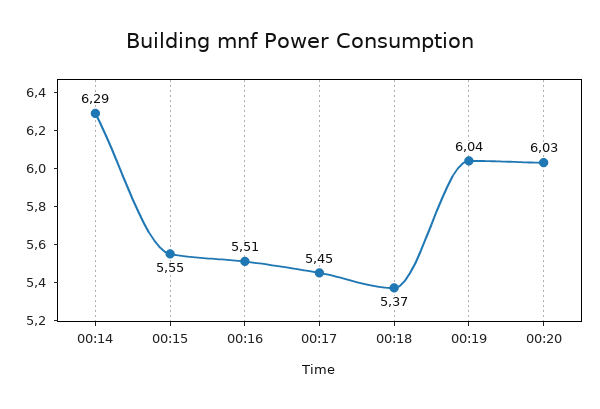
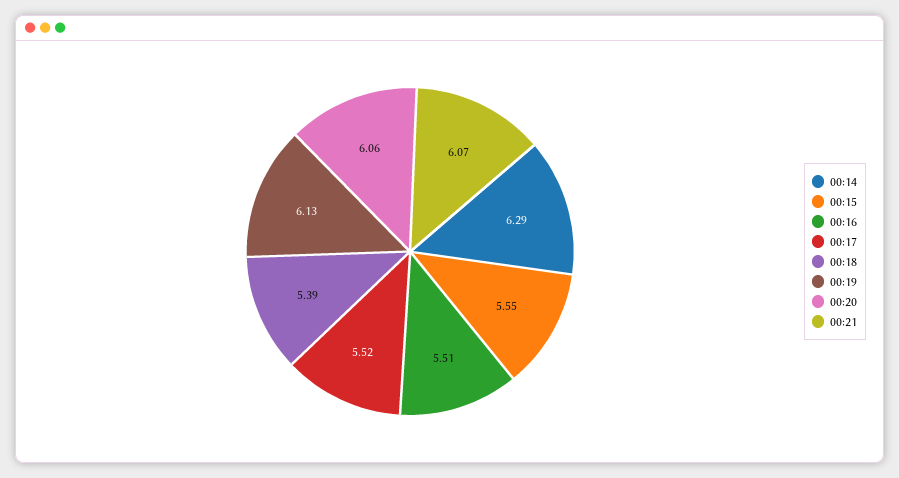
00:17: 5.45 -> 5.52
00:18: 5.37 -> 5.39
00:19: 6.04 -> 6.13
00:20: 6.03 -> 6.06
00:21: none -> 6.07

